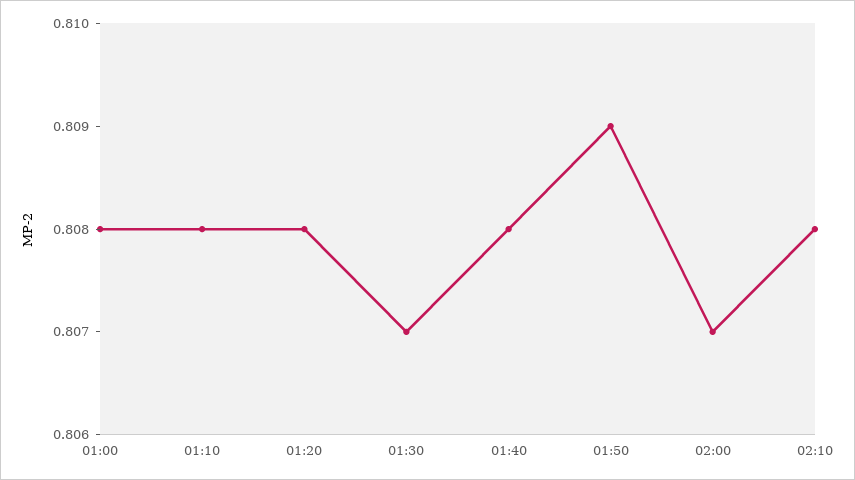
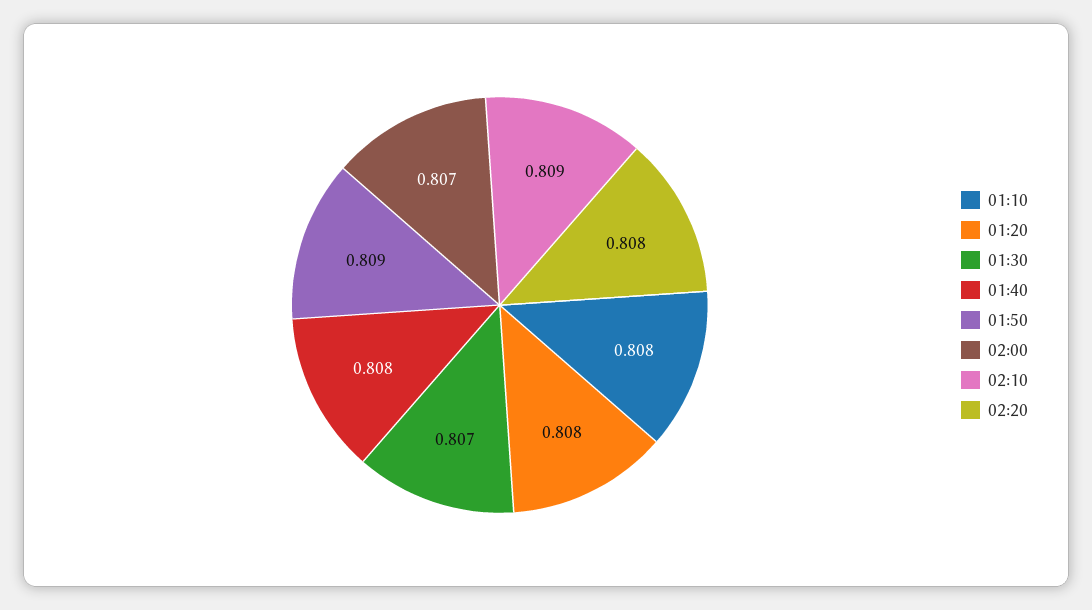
01:00: 0.808 -> none
02:10: 0.808 -> 0.809
02:20: none -> 0.808

